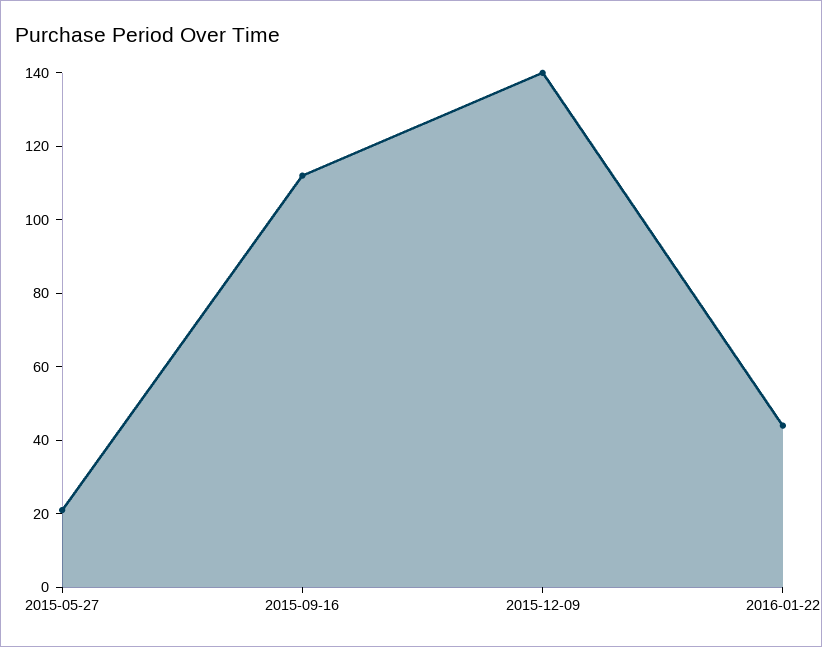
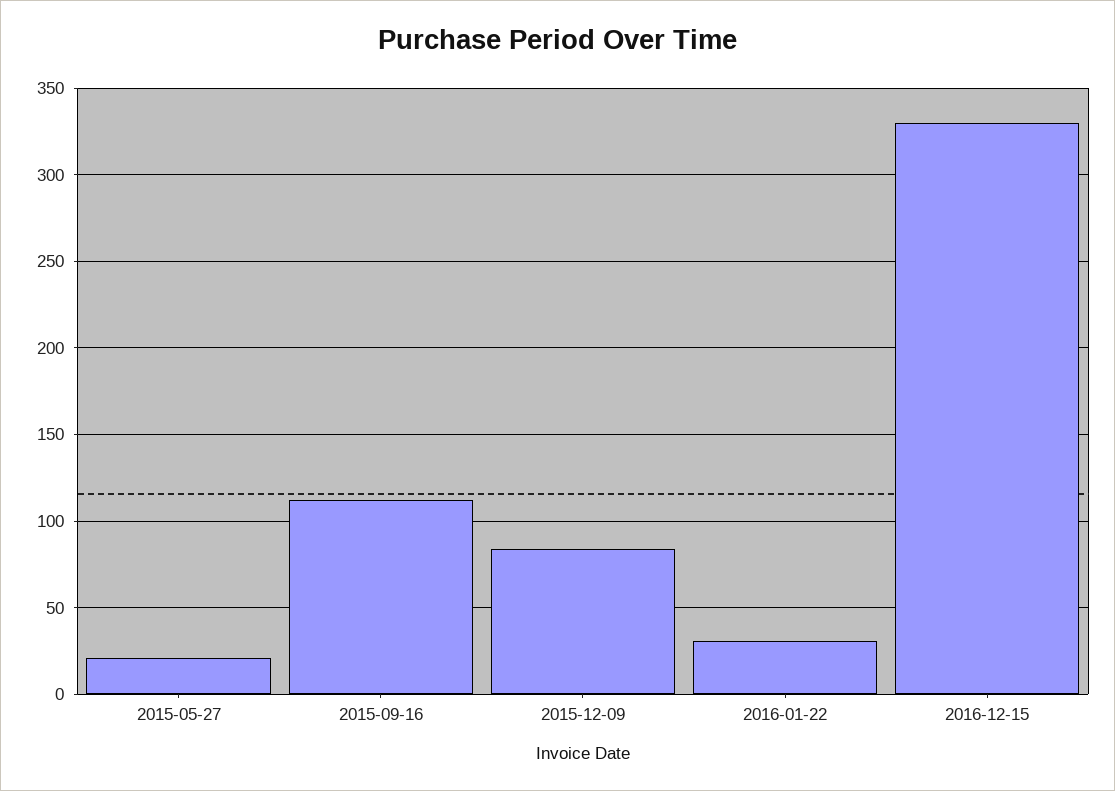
2015-12-09: 140 -> 85
2016-01-22: 45 -> 30
2016-12-15: none -> 330

